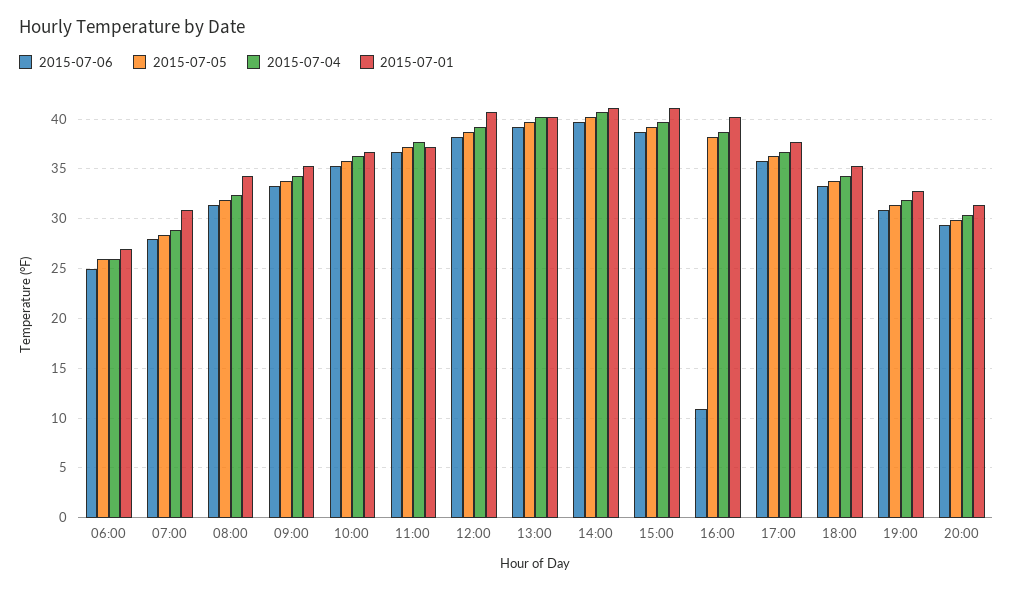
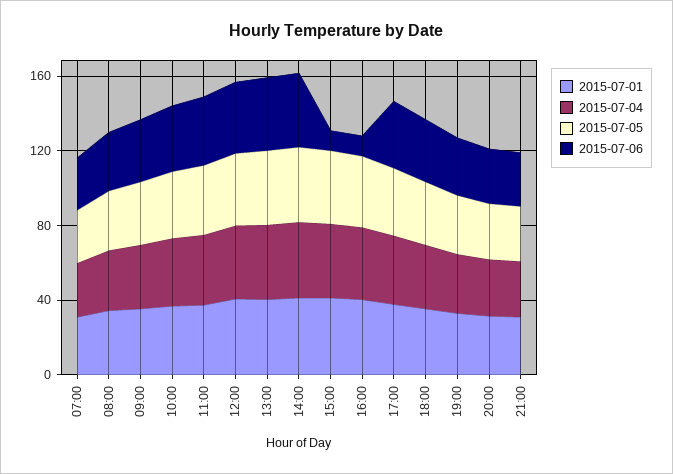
2015-07-06, 06:00: 25 -> none
2015-07-05, 06:00: 26 -> none
2015-07-04, 06:00: 26 -> none
2015-07-01, 06:00: 27 -> none
2015-07-06, 15:00: 39 -> 10
2015-07-01, 21:00: none -> 30
2015-07-04, 21:00: none -> 30
2015-07-05, 21:00: none -> 30
2015-07-06, 21:00: none -> 30

